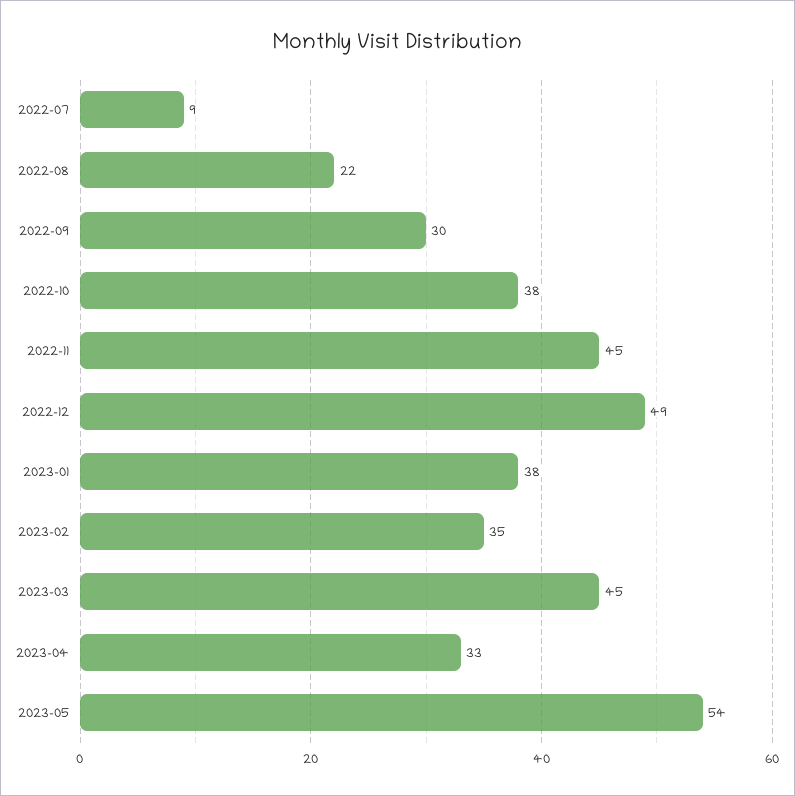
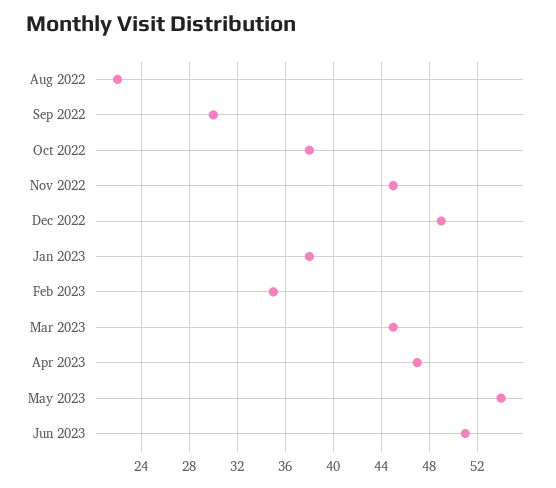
2022-07: 9 -> none
2023-04: 33 -> 47
Jun 2023: none -> 51

